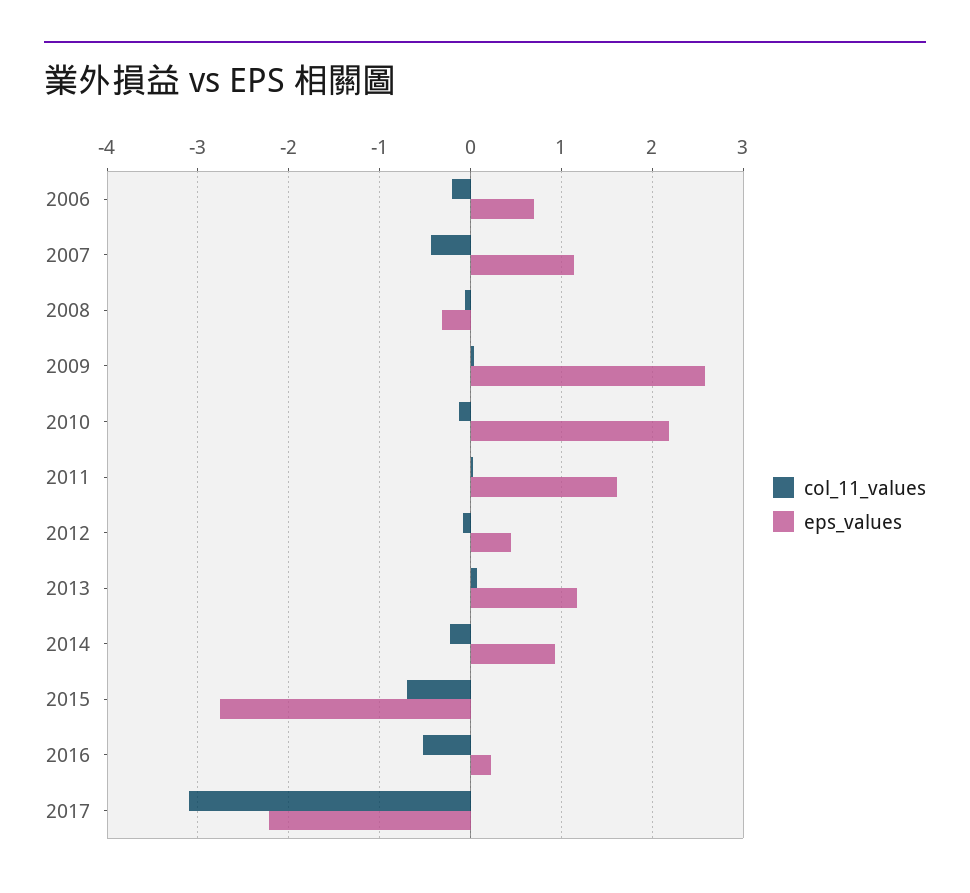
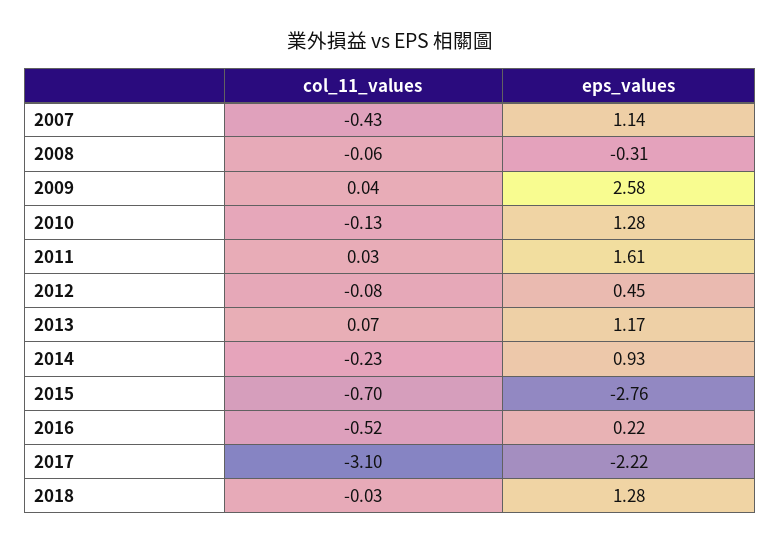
col_11_values, 2006: -0.2 -> none
eps_values, 2006: 0.7 -> none
eps_values, 2010: 2.2 -> 1.28
col_11_values, 2018: none -> -0.03
eps_values, 2018: none -> 1.28

